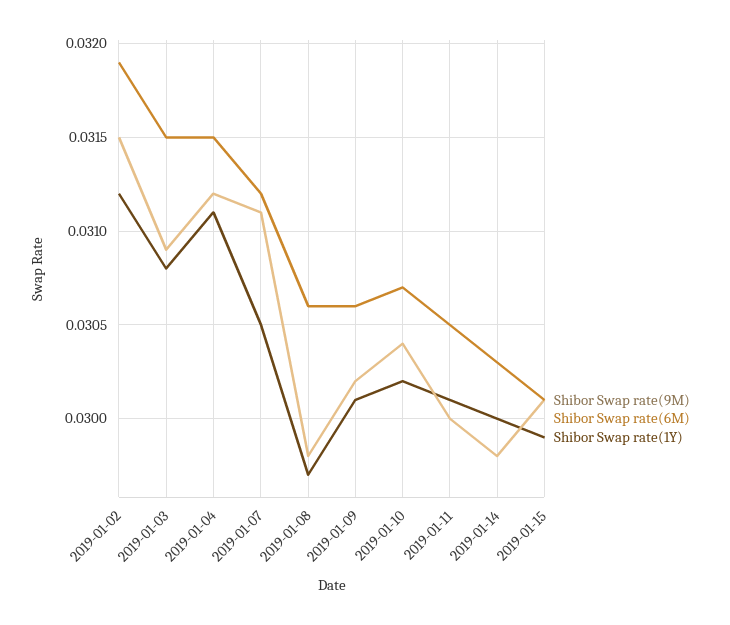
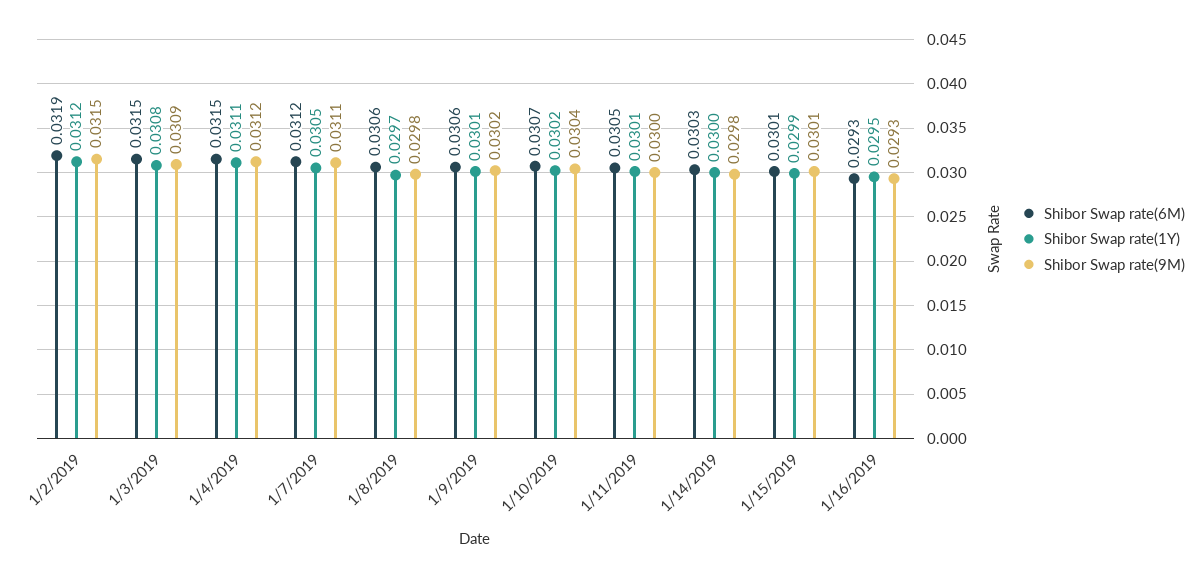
Shibor Swap rate(6M), 1/16/2019: none -> 0.0293
Shibor Swap rate(1Y), 1/16/2019: none -> 0.0295
Shibor Swap rate(9M), 1/16/2019: none -> 0.0293

